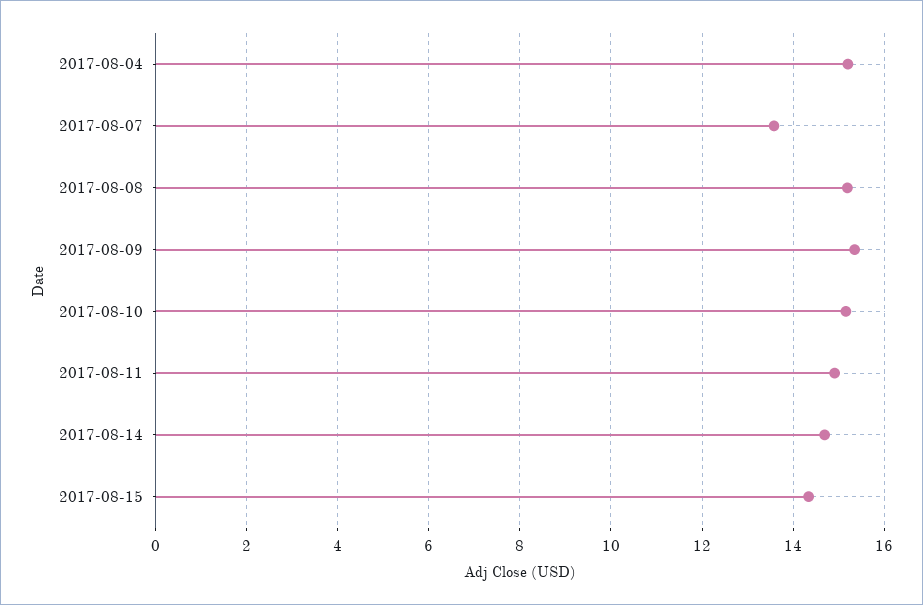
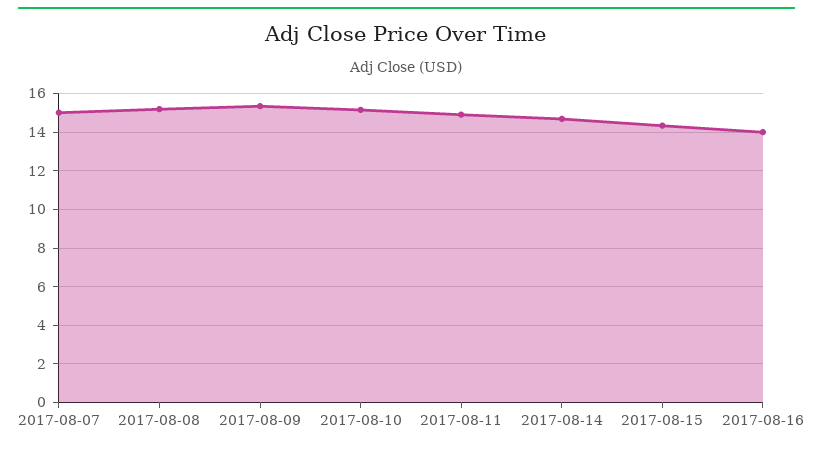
2017-08-04: 15.2 -> none
2017-08-07: 13.6 -> 15
2017-08-16: none -> 14

